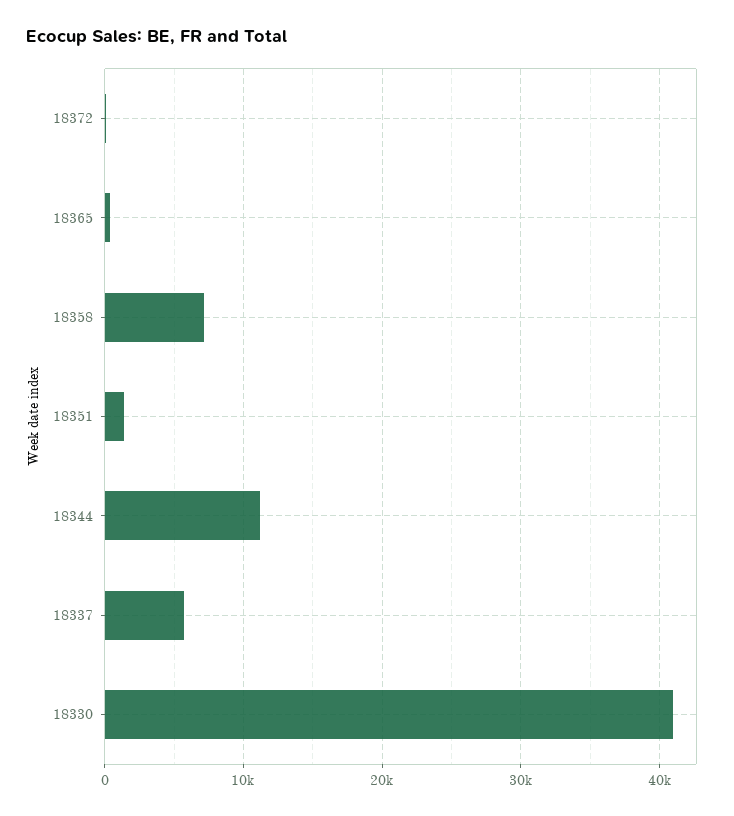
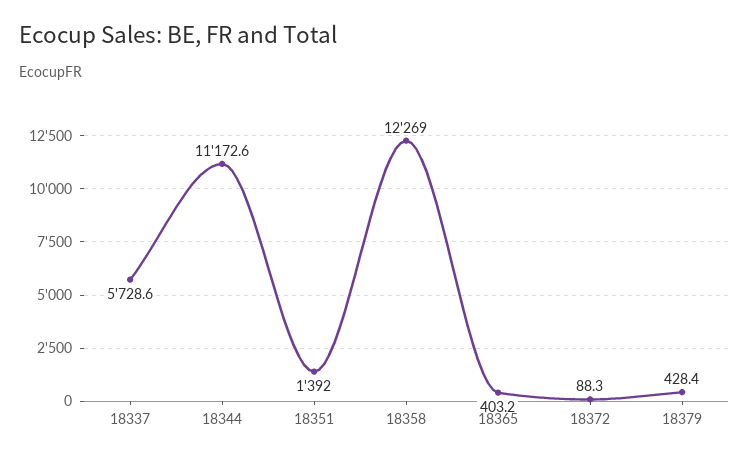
18358: 7000 -> 12269
18330: 41000 -> none
18379: none -> 428.4

